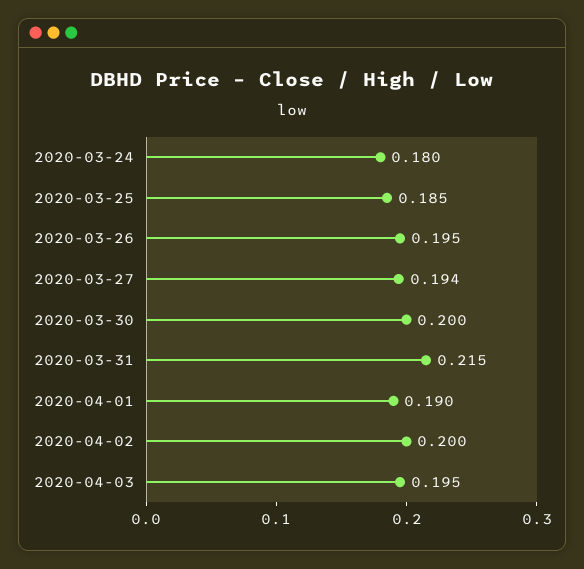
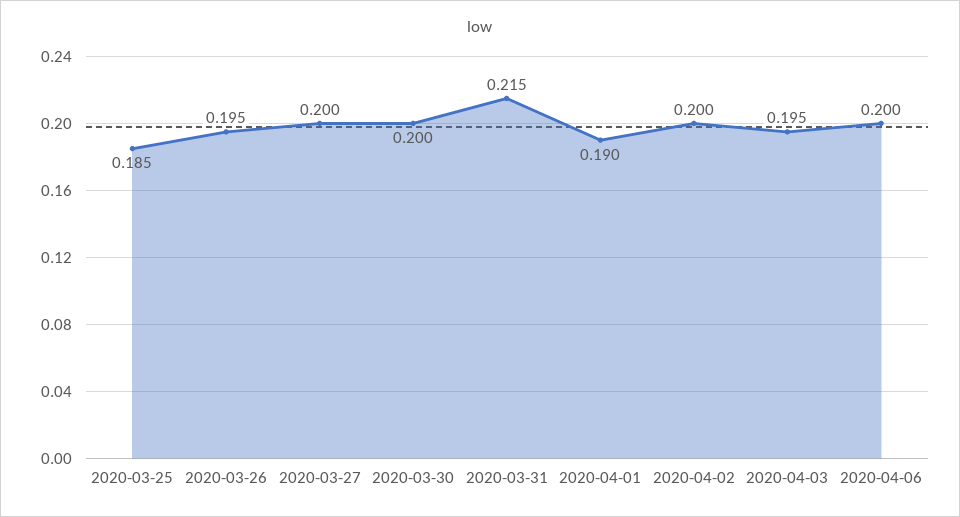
2020-03-24: 0.18 -> none
2020-03-27: 0.194 -> 0.2
2020-04-06: none -> 0.2

